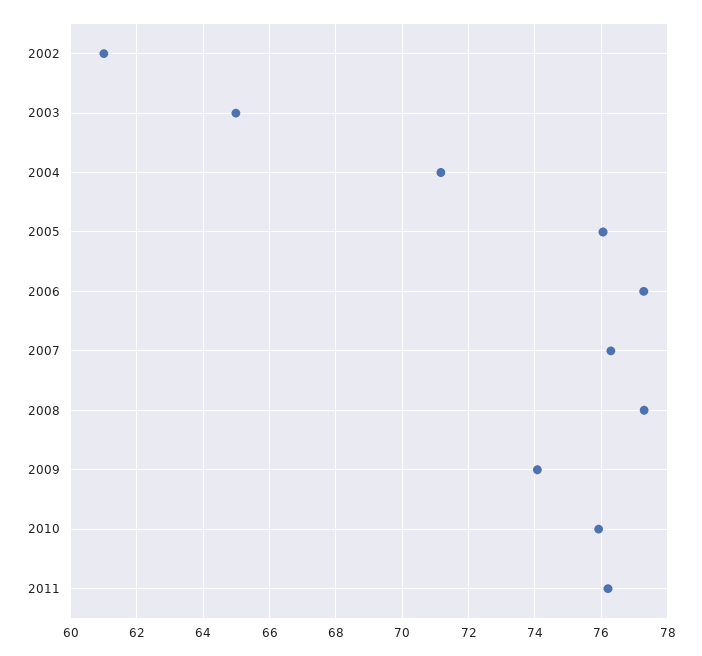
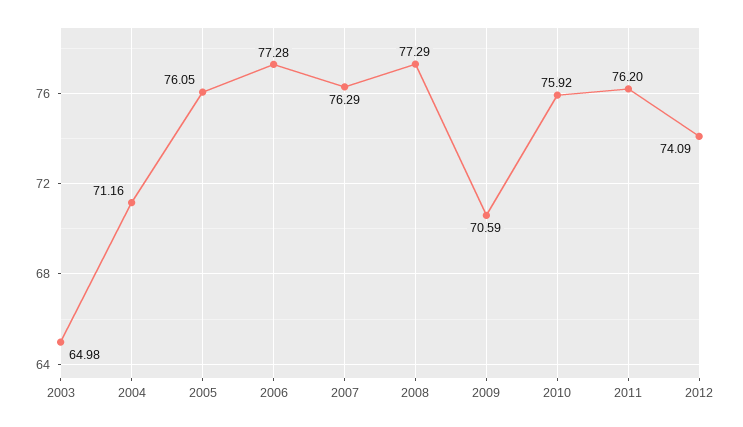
2002: 61 -> none
2009: 74 -> 70.59
2012: none -> 74.09

